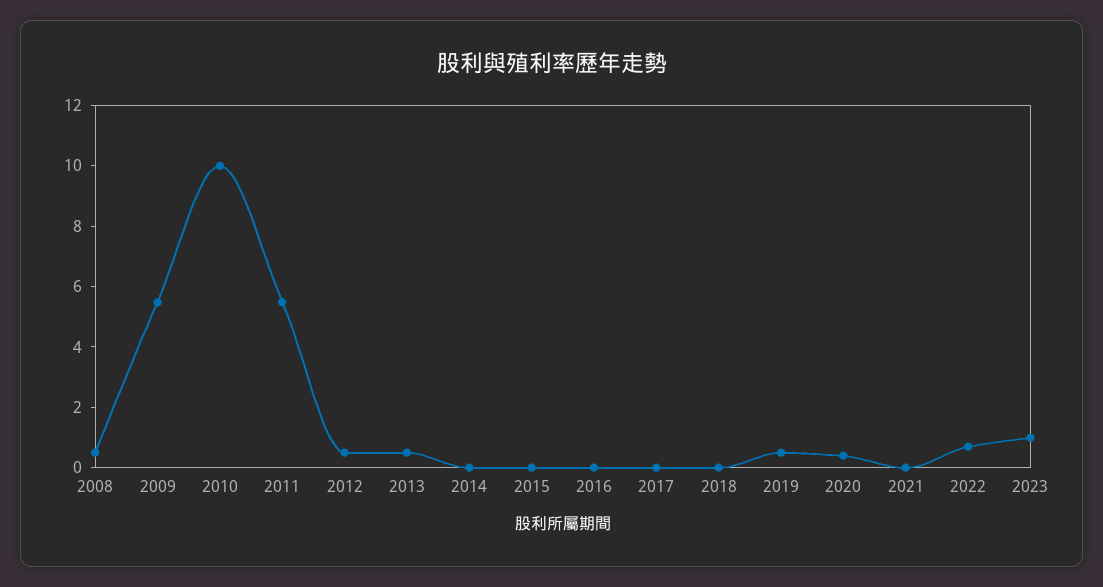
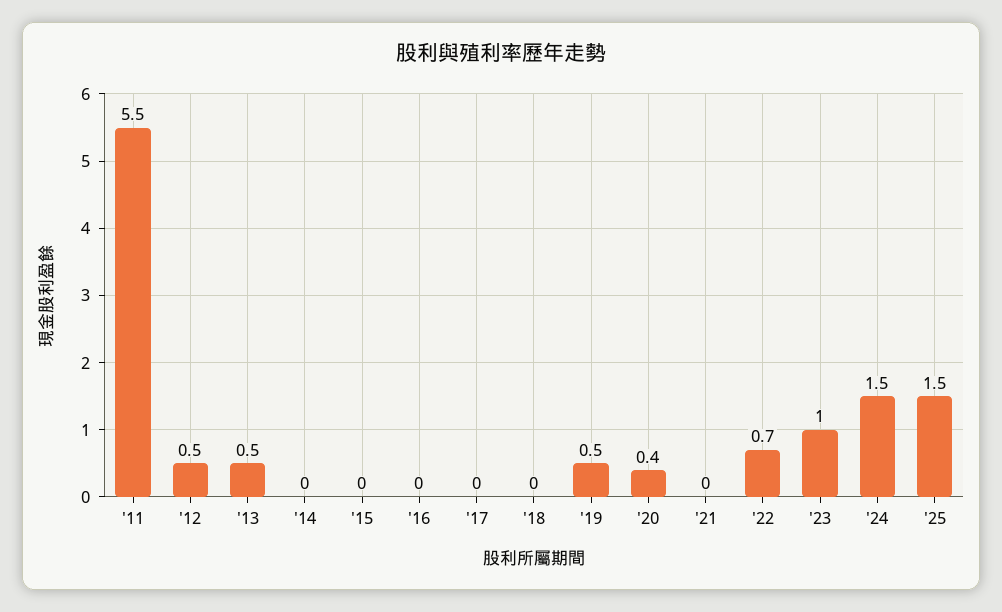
2008: 0.5 -> none
2009: 5.5 -> none
2010: 10 -> none
'24: none -> 1.5
'25: none -> 1.5

